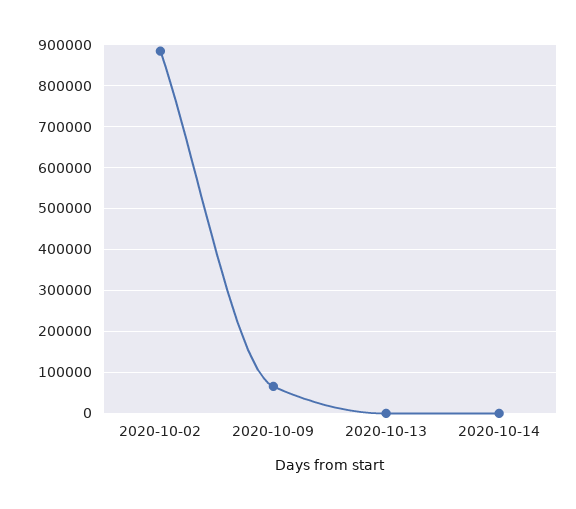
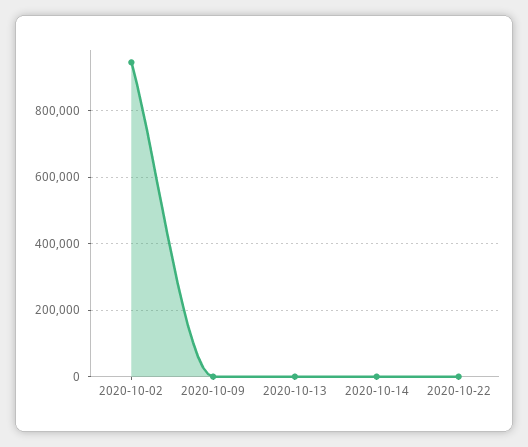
2020-10-02: 880000 -> 940000
2020-10-09: 60000 -> 0
2020-10-22: none -> 0

